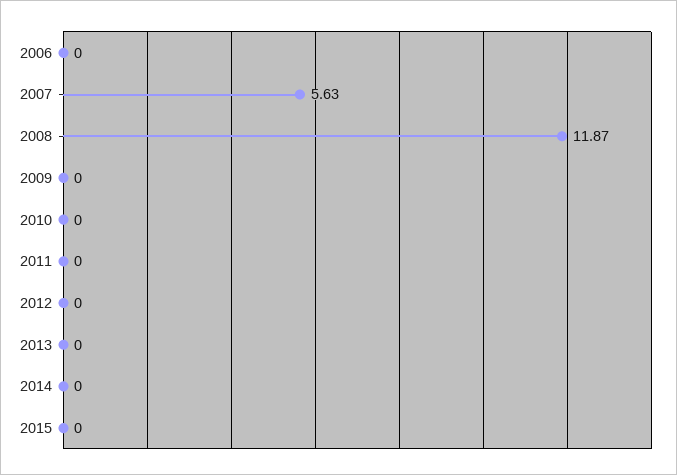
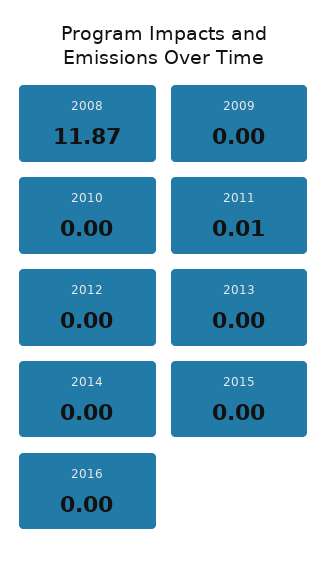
2006: 0 -> none
2007: 5.63 -> none
2011: 0 -> 0.01
2016: none -> 0

